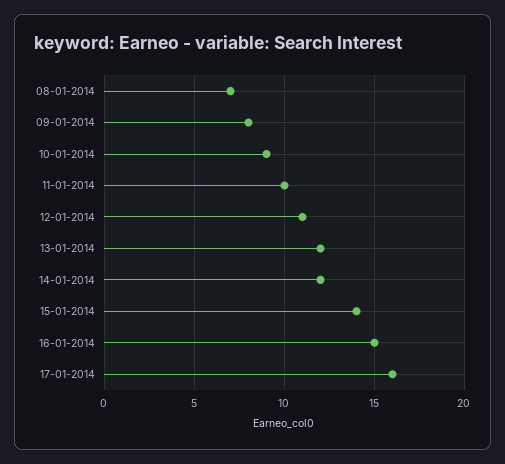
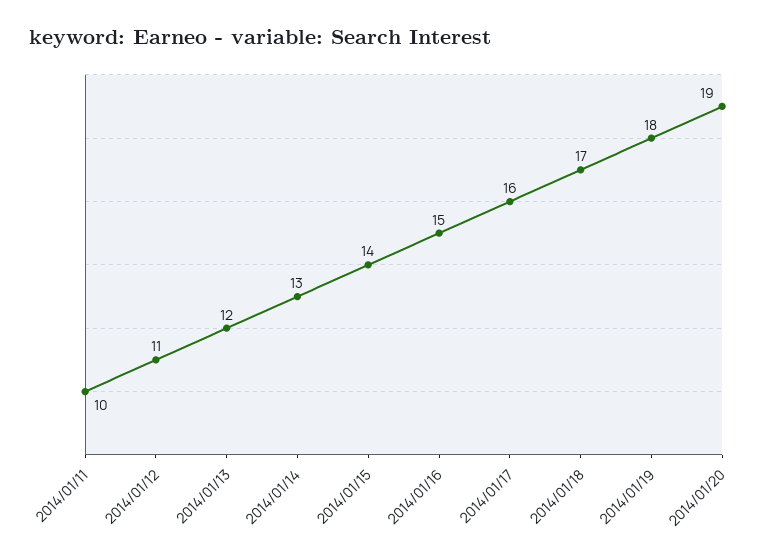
08-01-2014: 7 -> none
09-01-2014: 8 -> none
10-01-2014: 9 -> none
14-01-2014: 12 -> 13
2014/01/18: none -> 17
2014/01/19: none -> 18
2014/01/20: none -> 19

